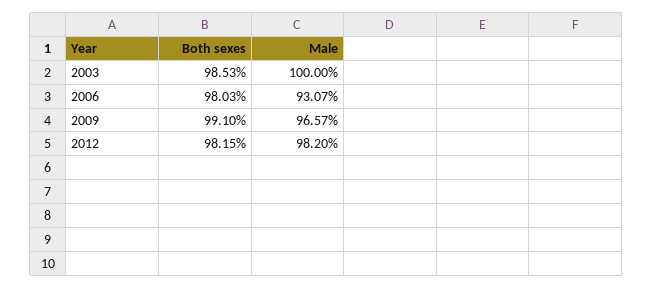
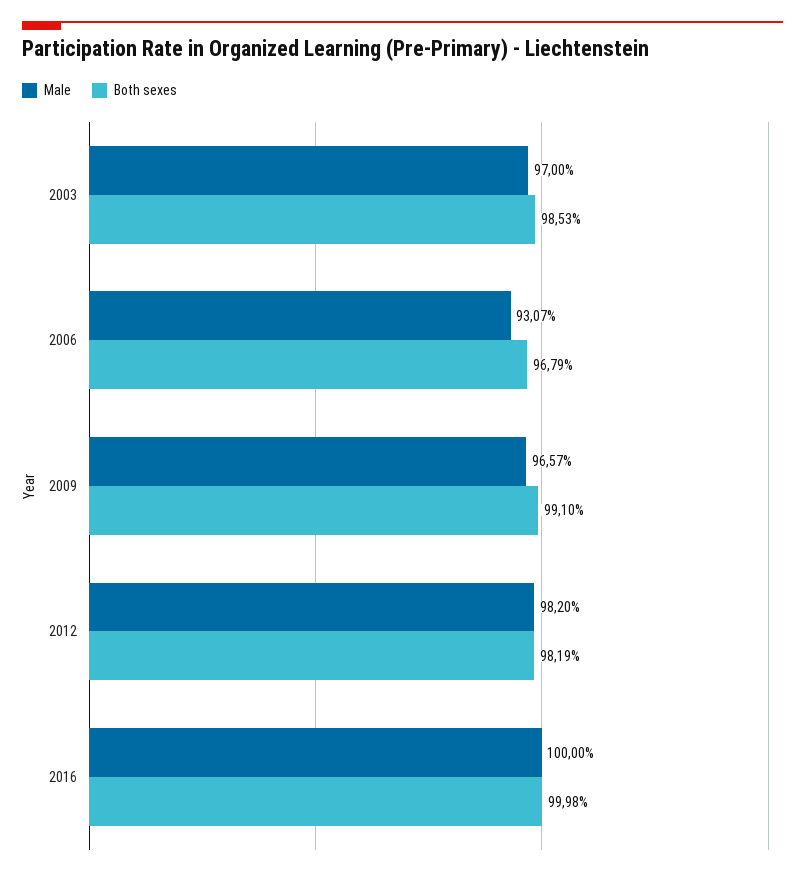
Male, 2003: 100 -> 97
Both sexes, 2006: 98.03 -> 96.79
Both sexes, 2012: 98.15 -> 98.19
Male, 2016: none -> 100
Both sexes, 2016: none -> 99.98

